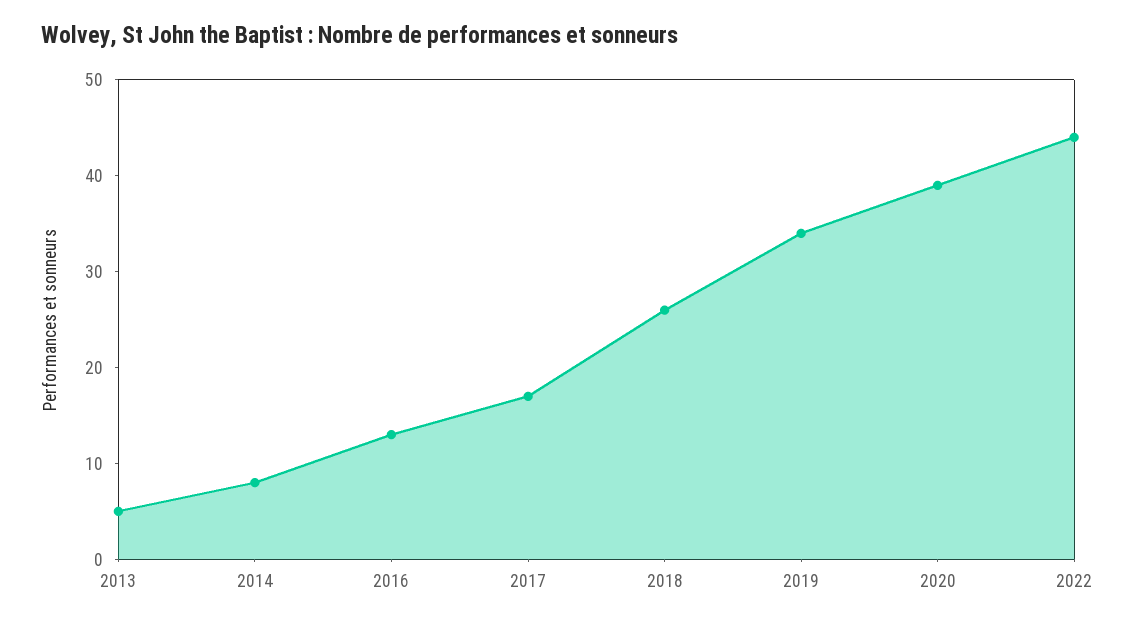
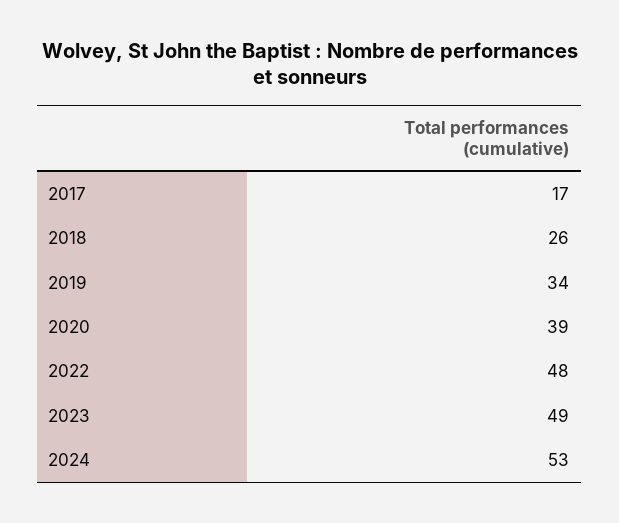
2013: 5 -> none
2014: 8 -> none
2016: 13 -> none
2022: 44 -> 48
2023: none -> 49
2024: none -> 53

